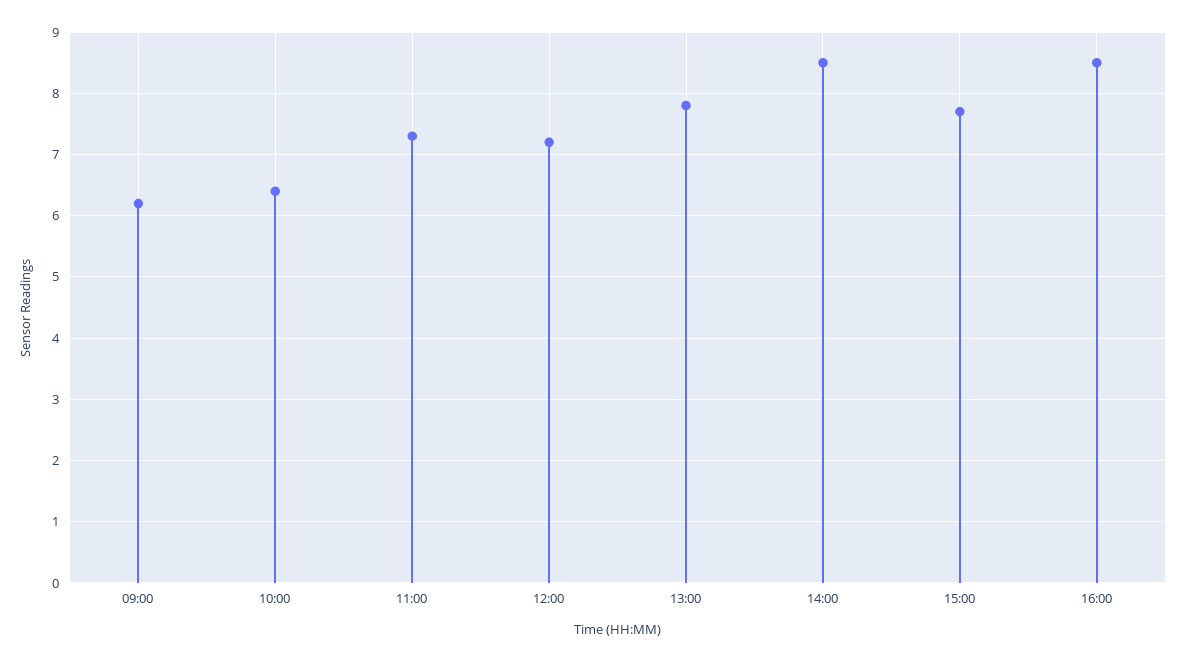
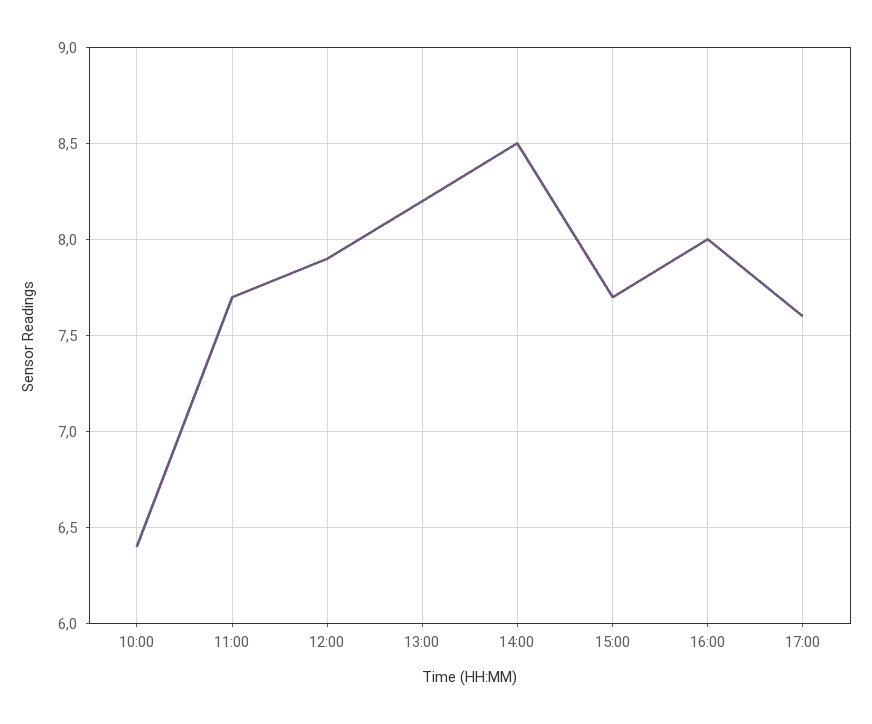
09:00: 6.2 -> none
11:00: 7.3 -> 7.7
12:00: 7.2 -> 7.9
13:00: 7.8 -> 8.2
16:00: 8.5 -> 8
17:00: none -> 7.6

